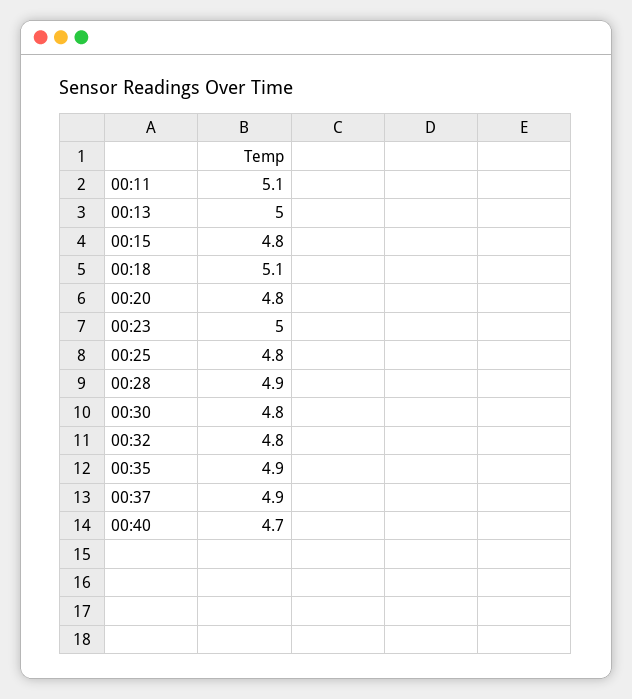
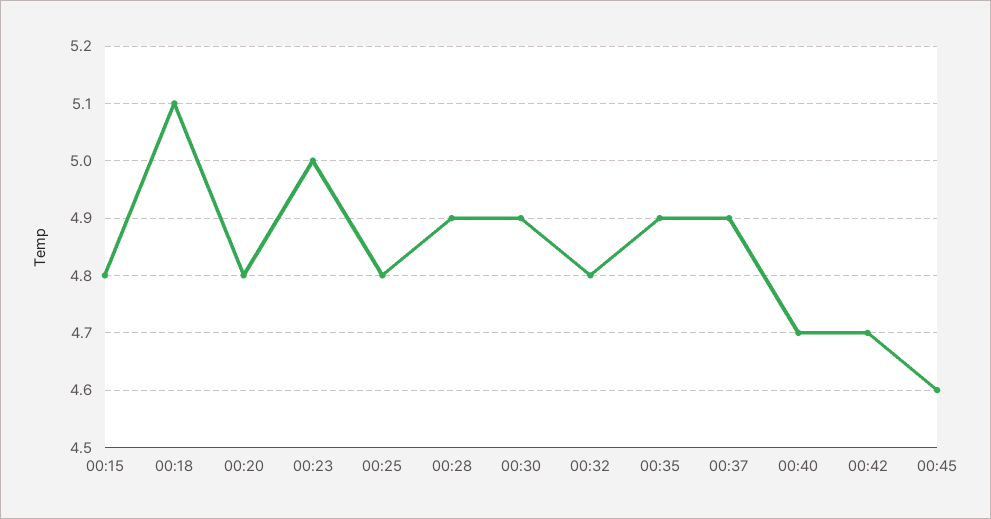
00:11: 5.1 -> none
00:13: 5 -> none
00:30: 4.8 -> 4.9
00:42: none -> 4.7
00:45: none -> 4.6

